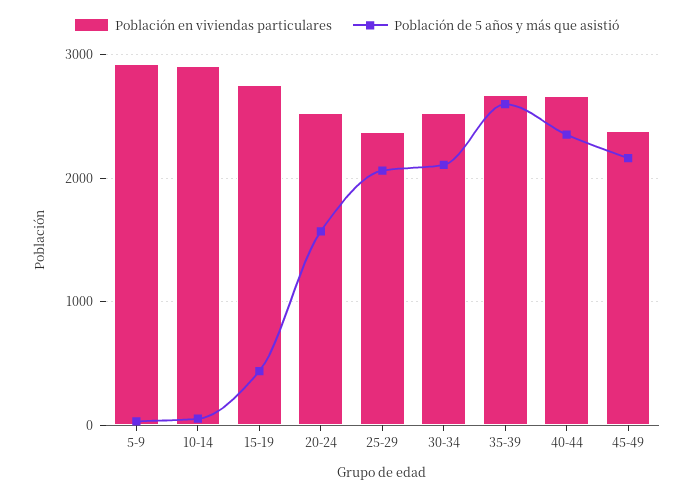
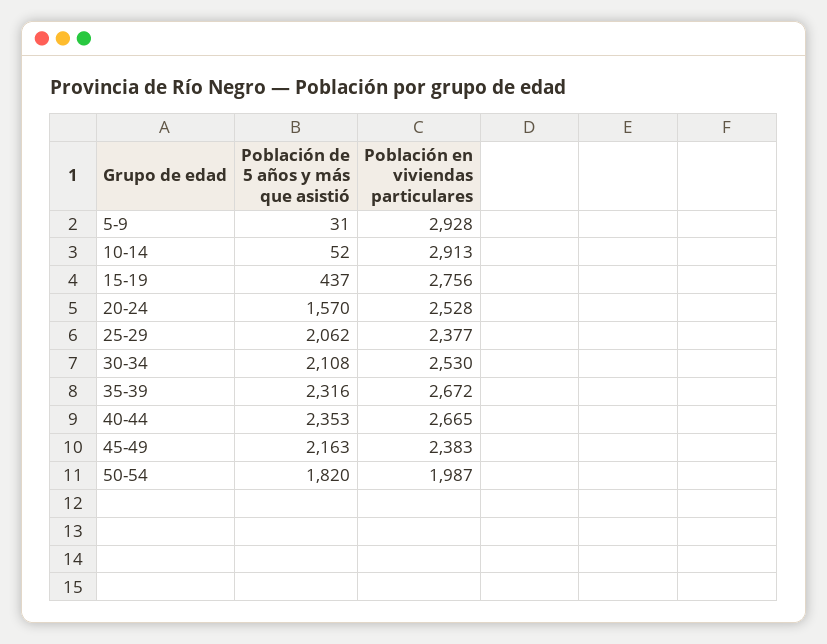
Población de 5 años y más que asistió, 35-39: 2600 -> 2316
Población de 5 años y más que asistió, 50-54: none -> 1820
Población en viviendas particulares, 50-54: none -> 1987

